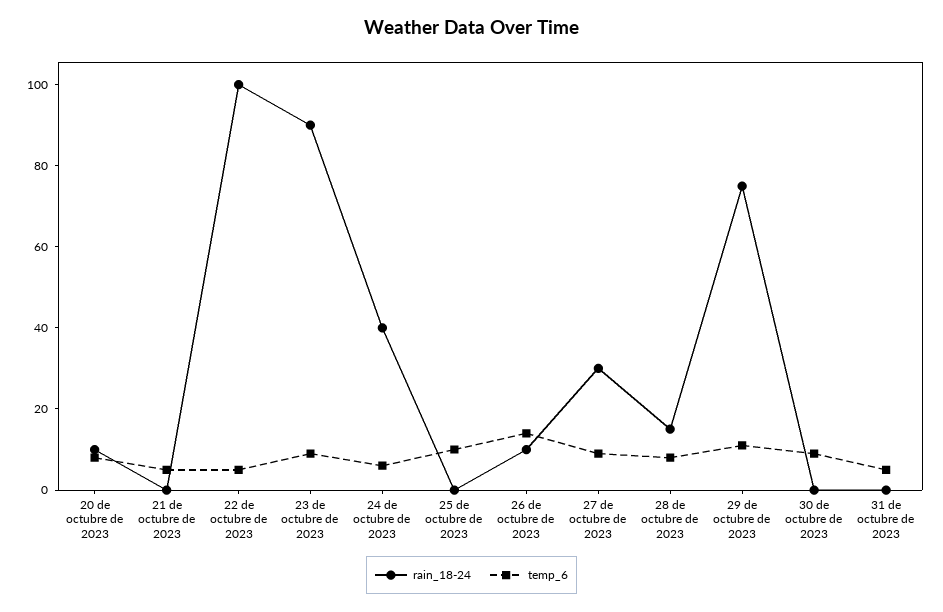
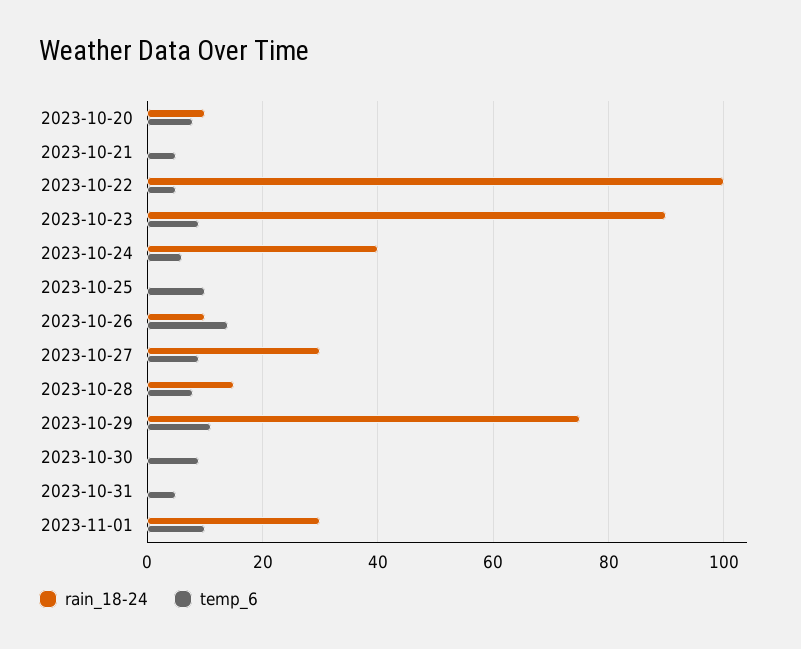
rain_18-24, 2023-11-01: none -> 30
temp_6, 2023-11-01: none -> 10

